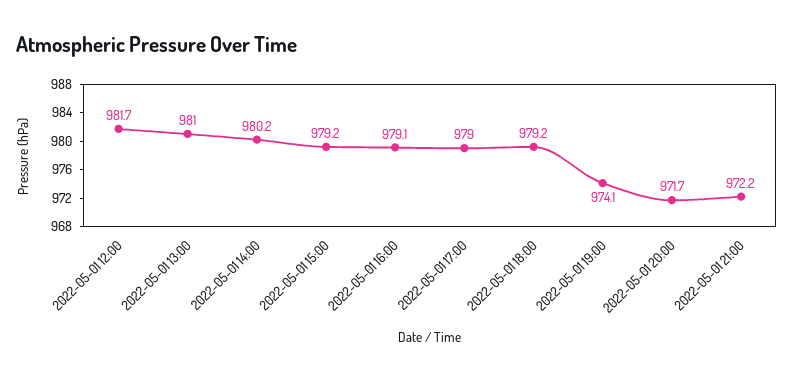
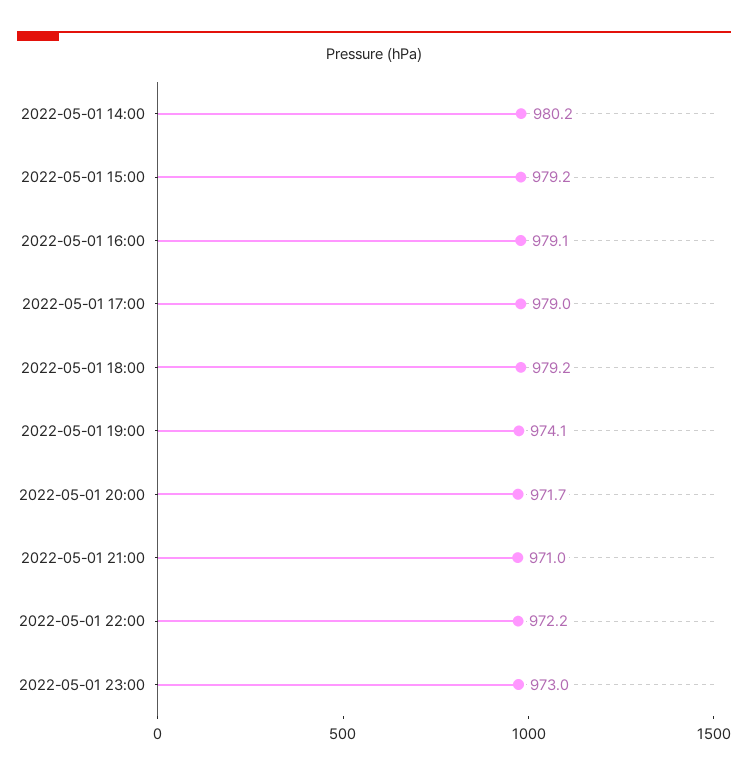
2022-05-01 12:00: 981.7 -> none
2022-05-01 13:00: 981 -> none
2022-05-01 21:00: 972.2 -> 971
2022-05-01 22:00: none -> 972.2
2022-05-01 23:00: none -> 973

